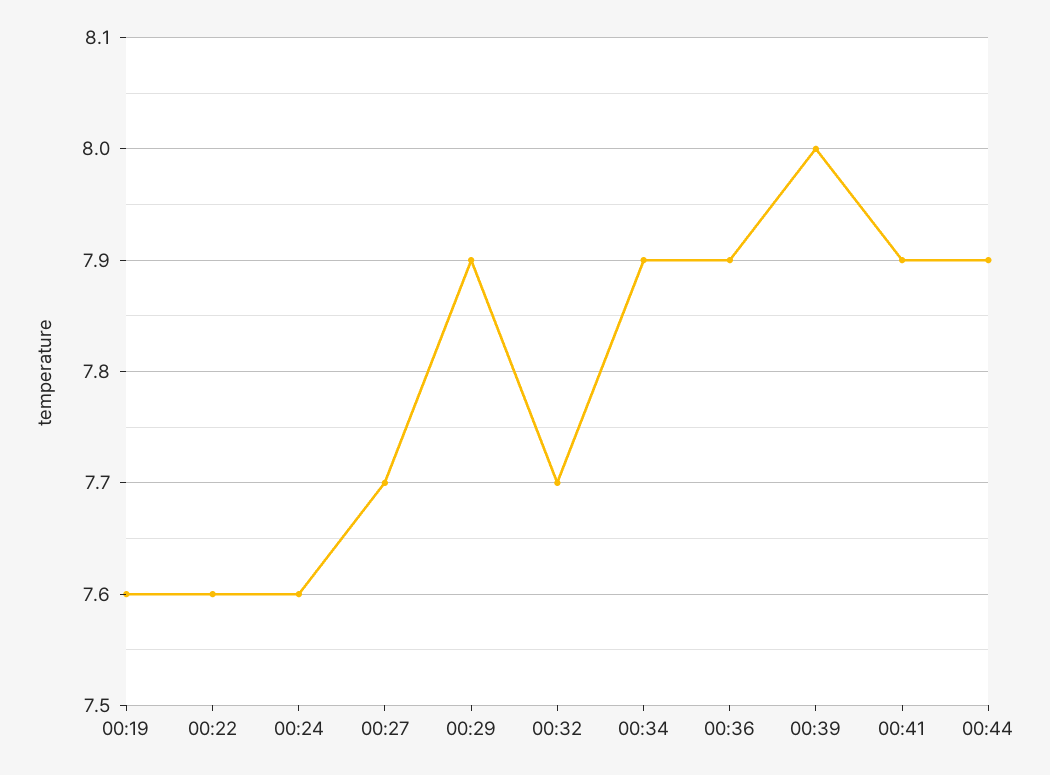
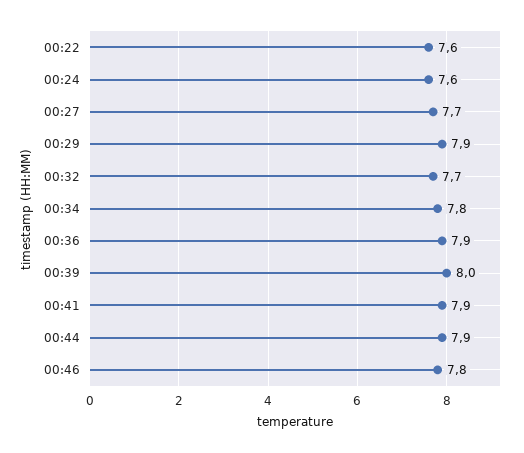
00:19: 7.6 -> none
00:34: 7.9 -> 7.8
00:46: none -> 7.8

